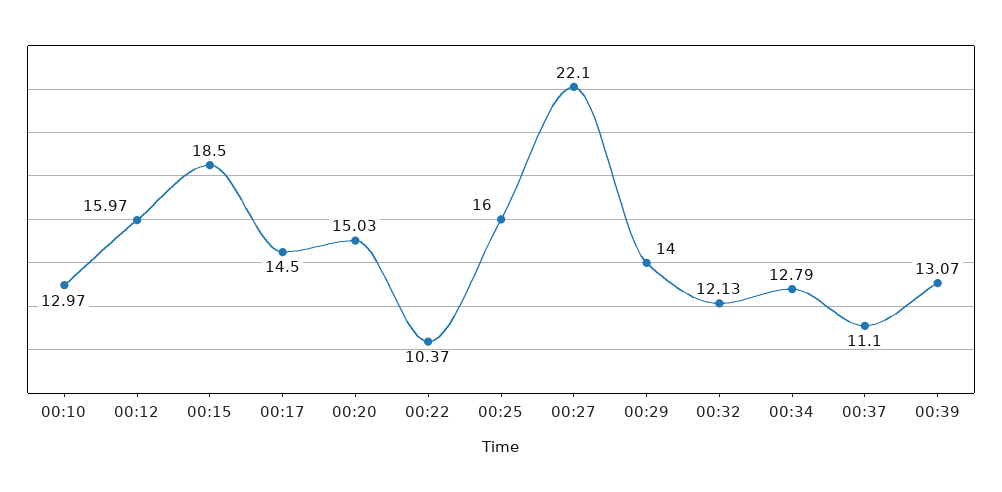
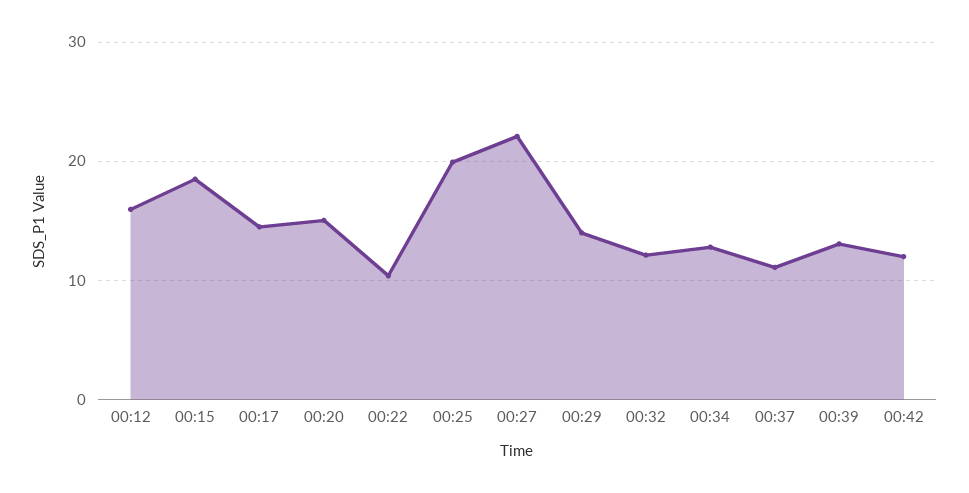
00:10: 12.97 -> none
00:25: 16 -> 20
00:42: none -> 12

